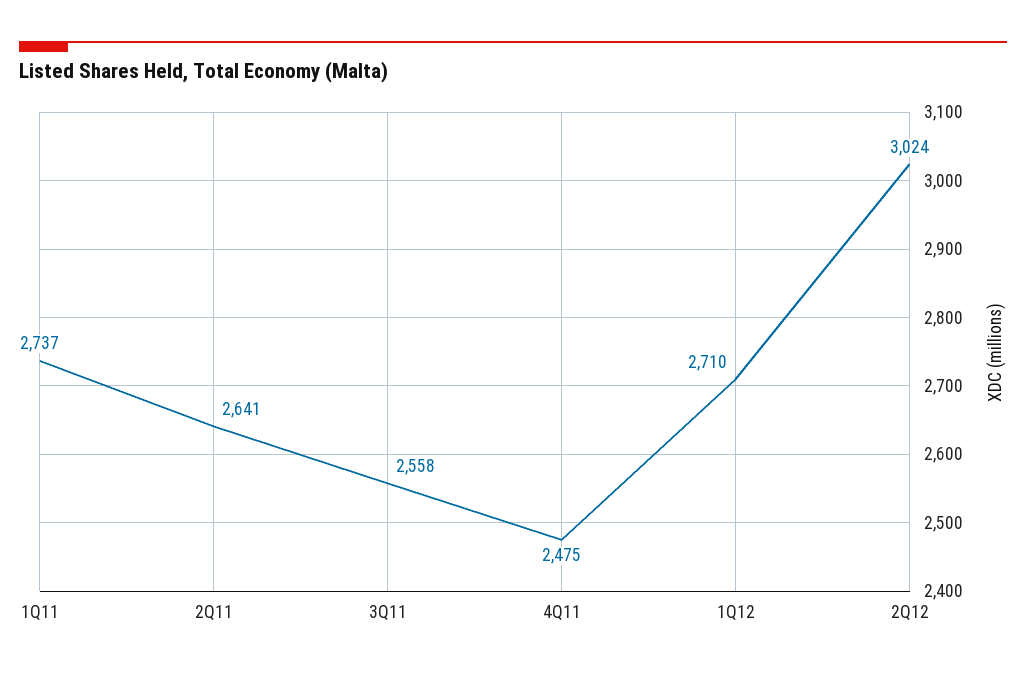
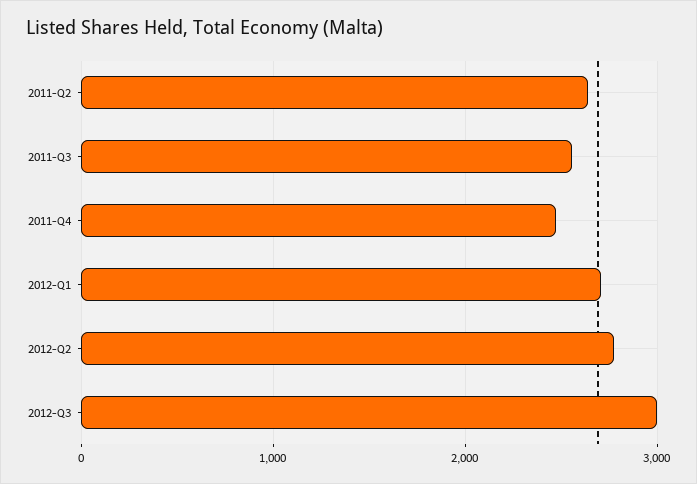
1Q11: 2737 -> none
2Q12: 3024 -> 2800
2012-Q3: none -> 3000

